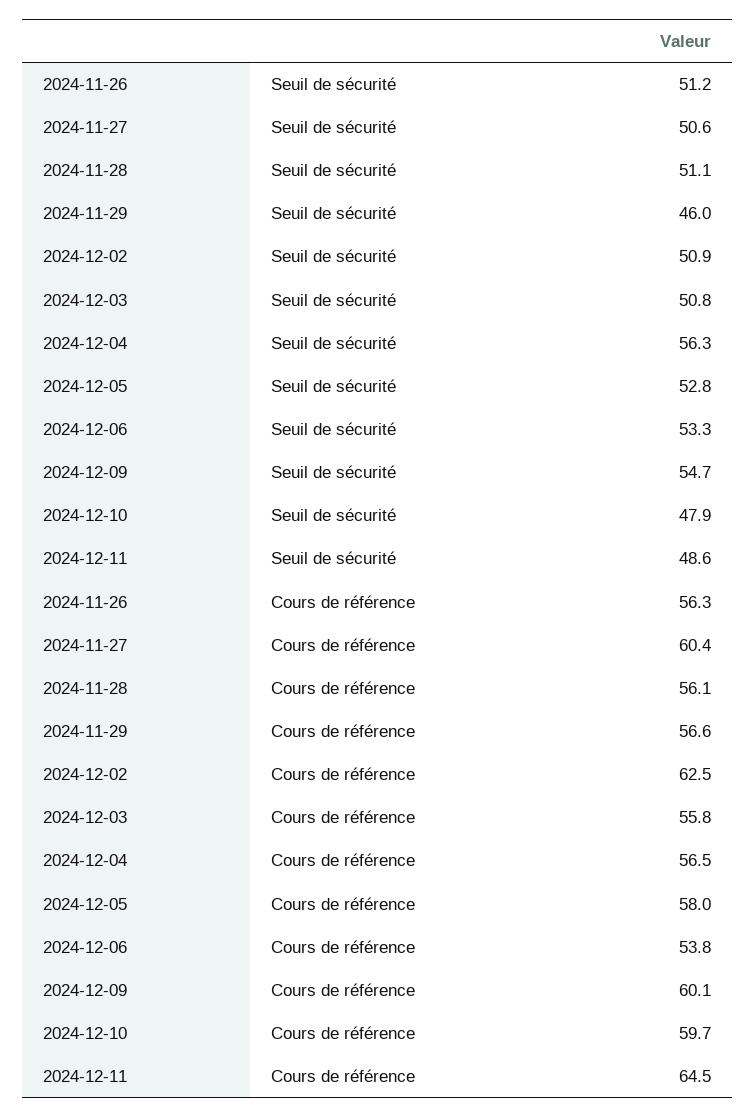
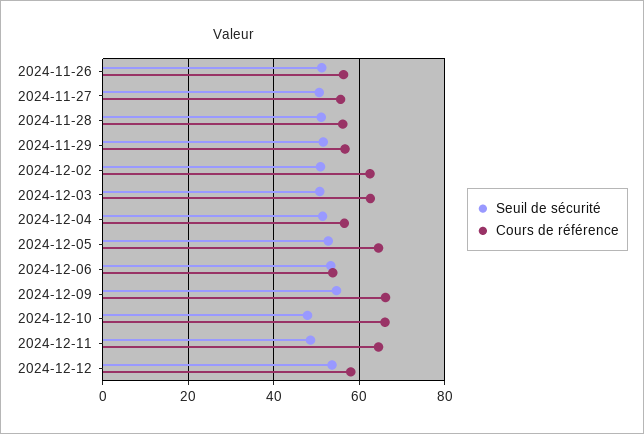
Seuil de sécurité, 2024-11-29: 46 -> 52
Seuil de sécurité, 2024-12-04: 56.3 -> 52
Cours de référence, 2024-11-27: 60.4 -> 56
Cours de référence, 2024-12-03: 55.8 -> 62
Cours de référence, 2024-12-05: 58 -> 64
Cours de référence, 2024-12-09: 60.1 -> 66
Cours de référence, 2024-12-10: 59.7 -> 66
Seuil de sécurité, 2024-12-12: none -> 54
Cours de référence, 2024-12-12: none -> 58

